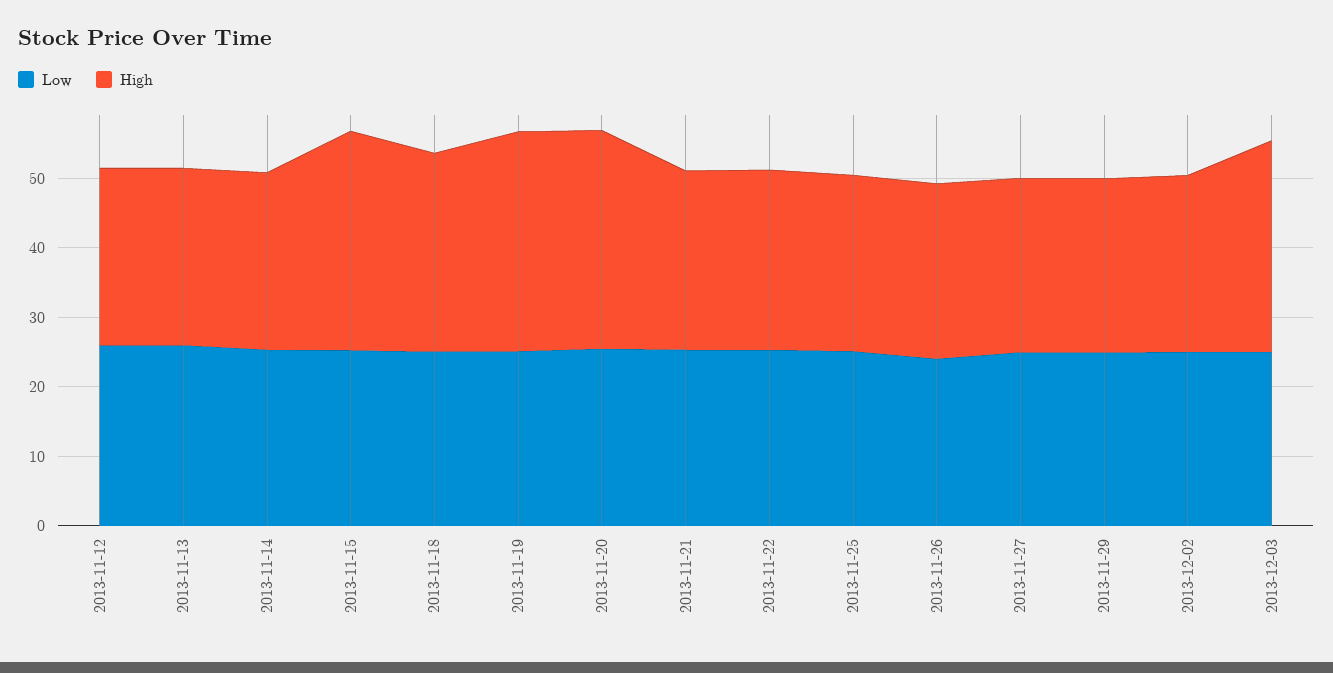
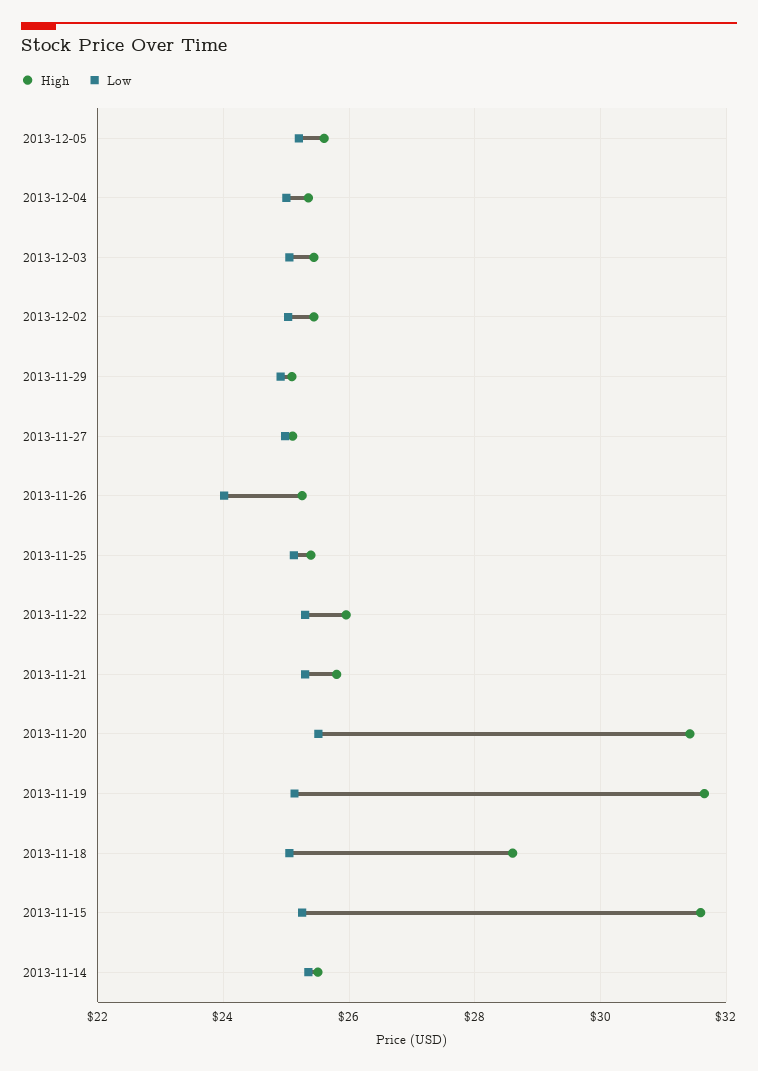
Low, 2013-11-12: 26 -> none
High, 2013-11-12: 26 -> none
Low, 2013-11-13: 26 -> none
High, 2013-11-13: 26 -> none
High, 2013-12-03: 30 -> 25.4
High, 2013-12-05: none -> 25.6
Low, 2013-12-05: none -> 25.2
High, 2013-12-04: none -> 25.4
Low, 2013-12-04: none -> 25

